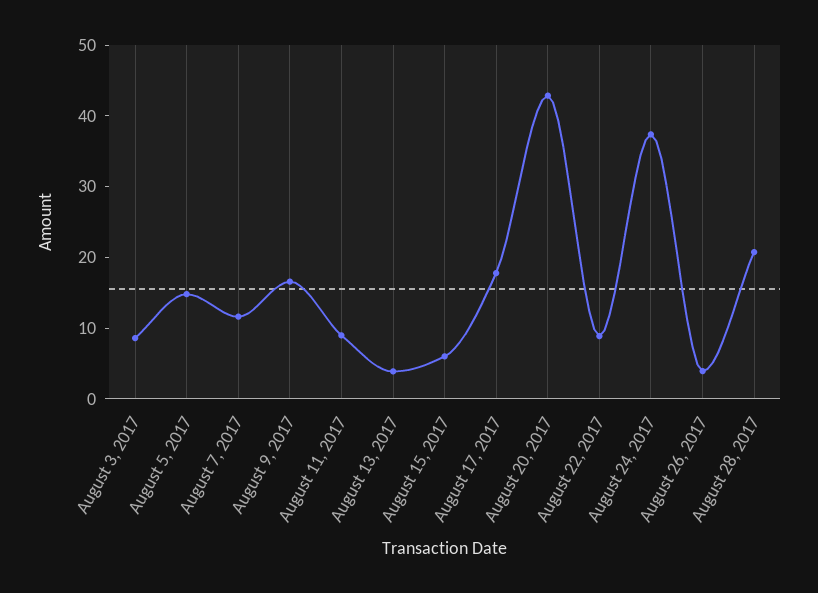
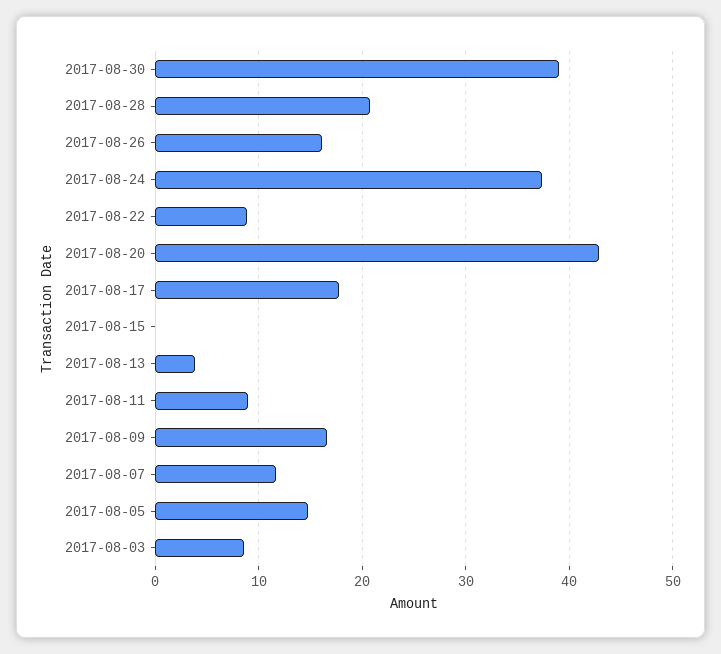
August 15, 2017: 6 -> 0
August 26, 2017: 4 -> 16
2017-08-30: none -> 39

